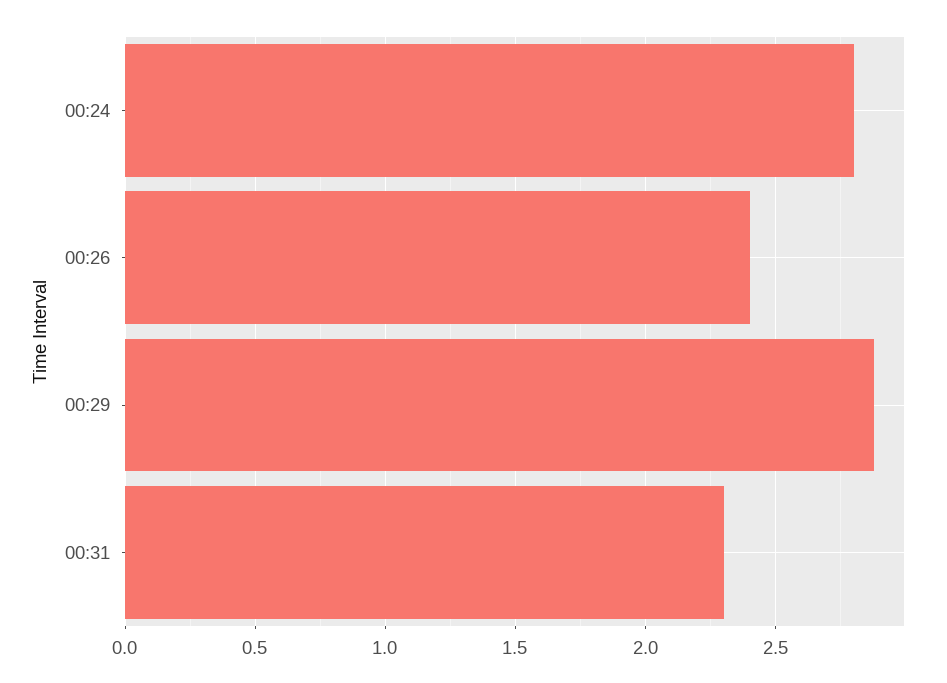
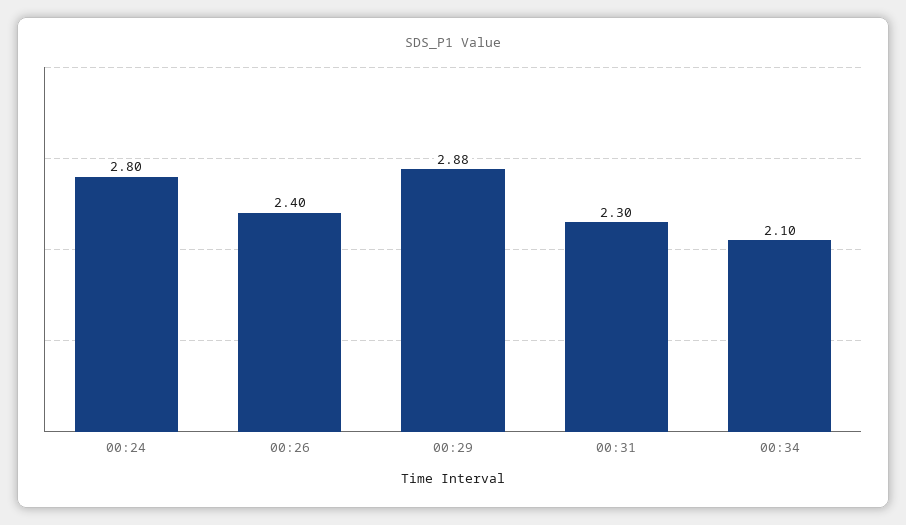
00:34: none -> 2.1

